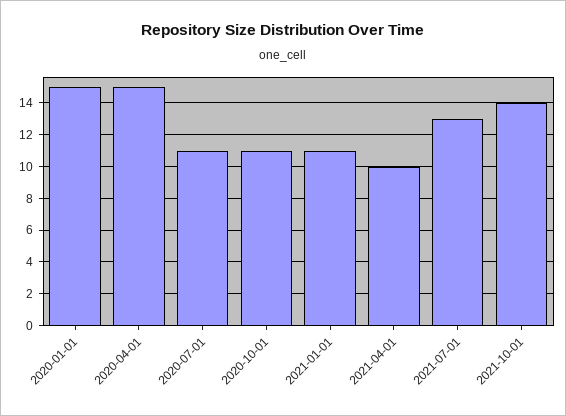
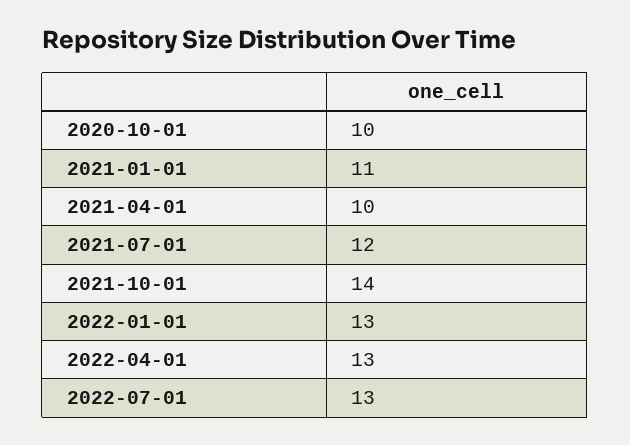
2020-01-01: 15 -> none
2020-04-01: 15 -> none
2020-07-01: 11 -> none
2020-10-01: 11 -> 10
2021-07-01: 13 -> 12
2022-01-01: none -> 13
2022-04-01: none -> 13
2022-07-01: none -> 13

